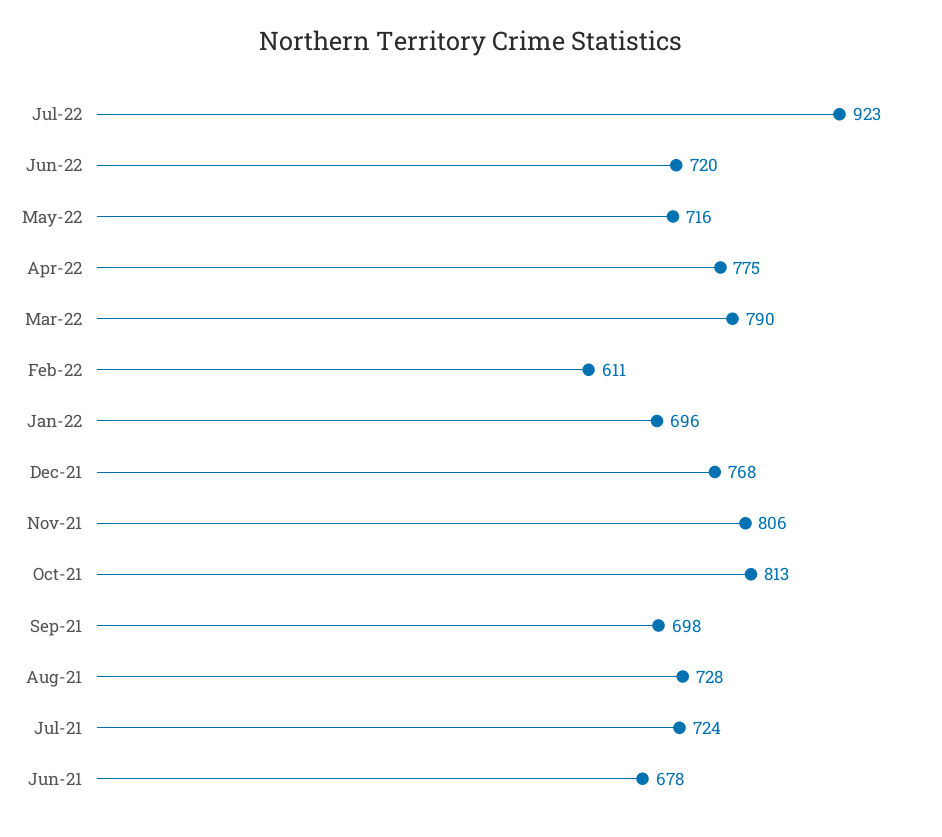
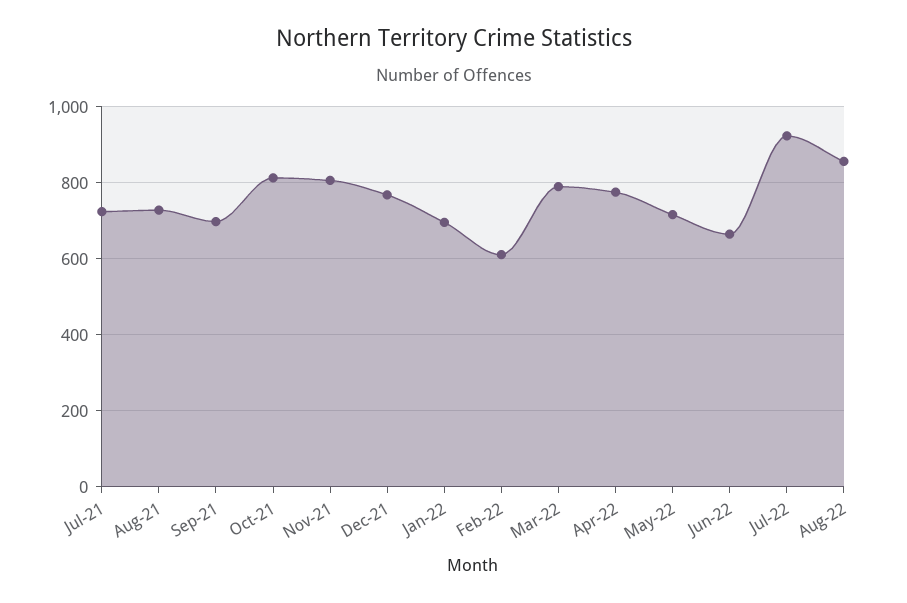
Jun-22: 720 -> 660
Jun-21: 678 -> none
Aug-22: none -> 860

